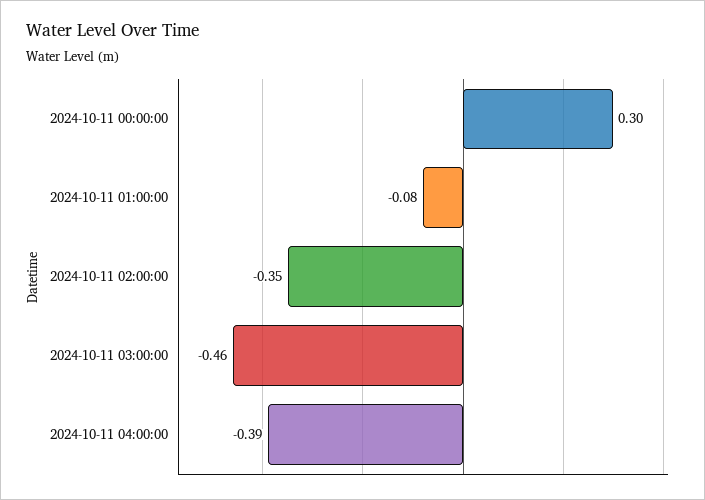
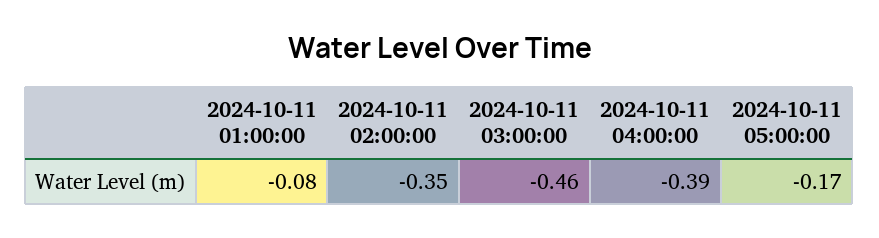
2024-10-11 00:00:00: 0.3 -> none
2024-10-11 05:00:00: none -> -0.17

